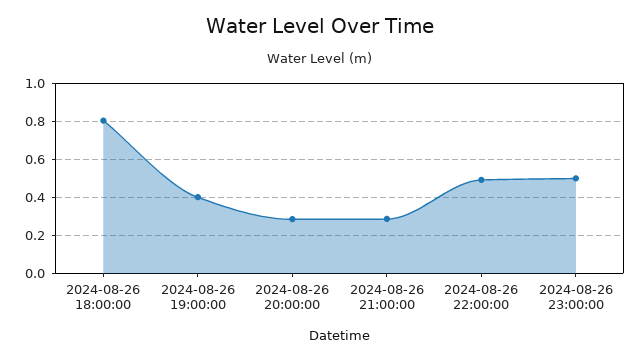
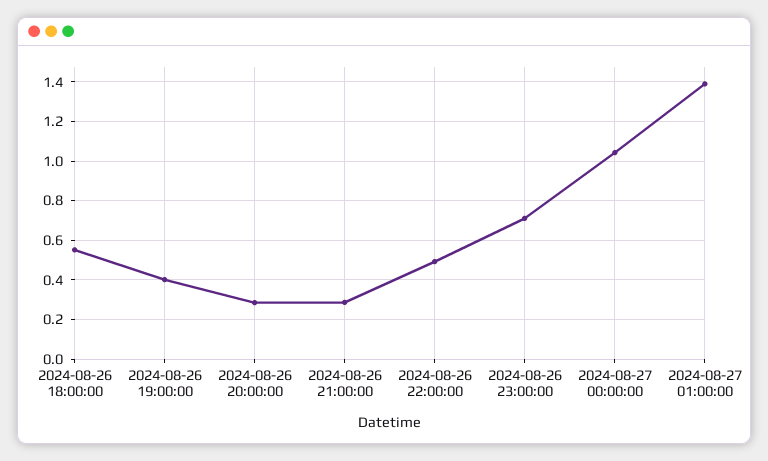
2024-08-26 18:00:00: 0.8 -> 0.55
2024-08-26 23:00:00: 0.5 -> 0.7
2024-08-27 00:00:00: none -> 1.05
2024-08-27 01:00:00: none -> 1.4

